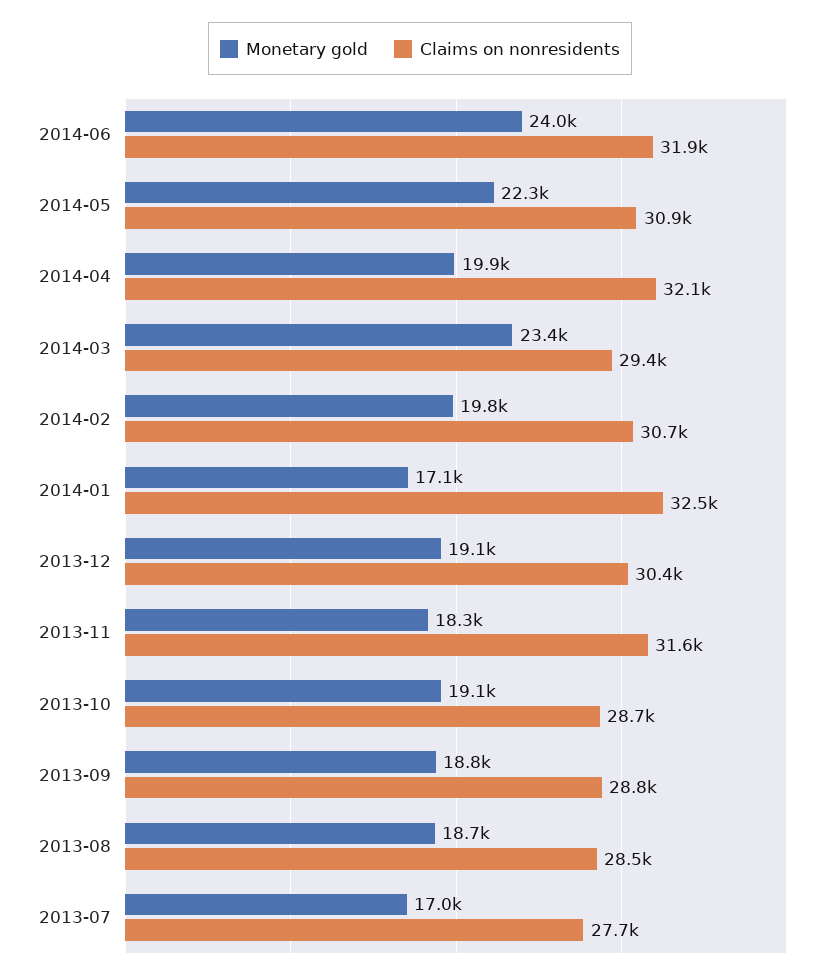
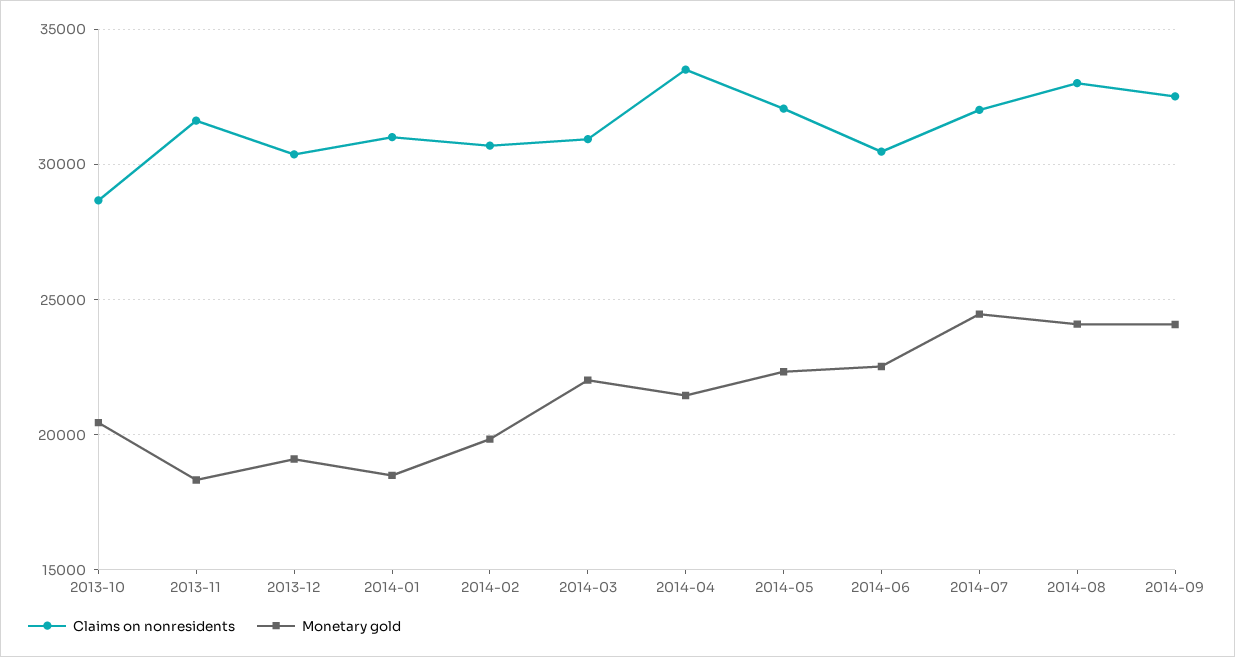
Monetary gold, 2014-06: 24000 -> 22500
Claims on nonresidents, 2014-06: 31900 -> 30500
Claims on nonresidents, 2014-05: 30900 -> 32000
Monetary gold, 2014-04: 19900 -> 21500
Claims on nonresidents, 2014-04: 32100 -> 33500
Monetary gold, 2014-03: 23400 -> 22000
Claims on nonresidents, 2014-03: 29400 -> 31000
Monetary gold, 2014-01: 17100 -> 18500
Claims on nonresidents, 2014-01: 32500 -> 31000
Monetary gold, 2013-10: 19100 -> 20500
Monetary gold, 2013-09: 18800 -> none
Claims on nonresidents, 2013-09: 28800 -> none
Monetary gold, 2013-08: 18700 -> none
Claims on nonresidents, 2013-08: 28500 -> none
Monetary gold, 2013-07: 17000 -> none
Claims on nonresidents, 2013-07: 27700 -> none
Claims on nonresidents, 2014-07: none -> 32000
Monetary gold, 2014-07: none -> 24500
Claims on nonresidents, 2014-08: none -> 33000
Monetary gold, 2014-08: none -> 24000
Claims on nonresidents, 2014-09: none -> 32500
Monetary gold, 2014-09: none -> 24000

